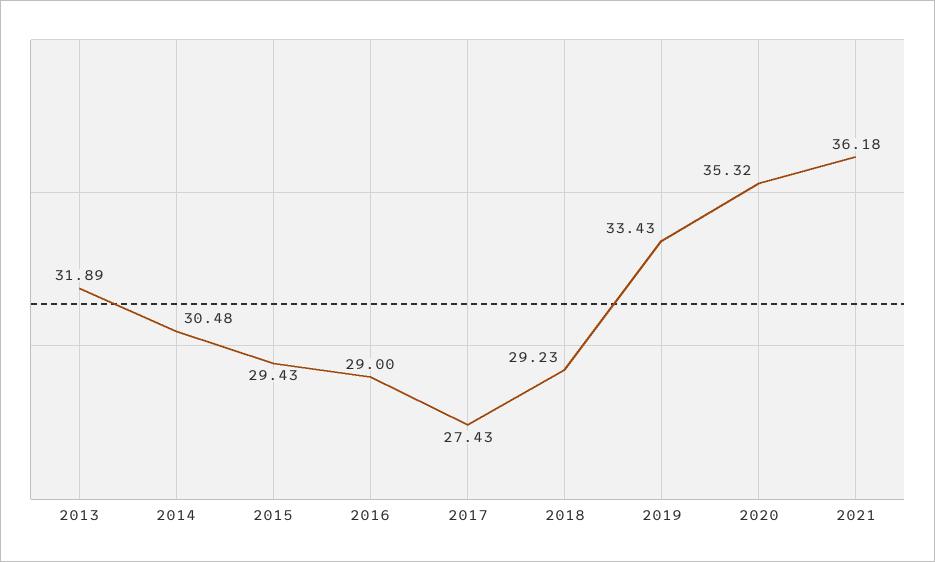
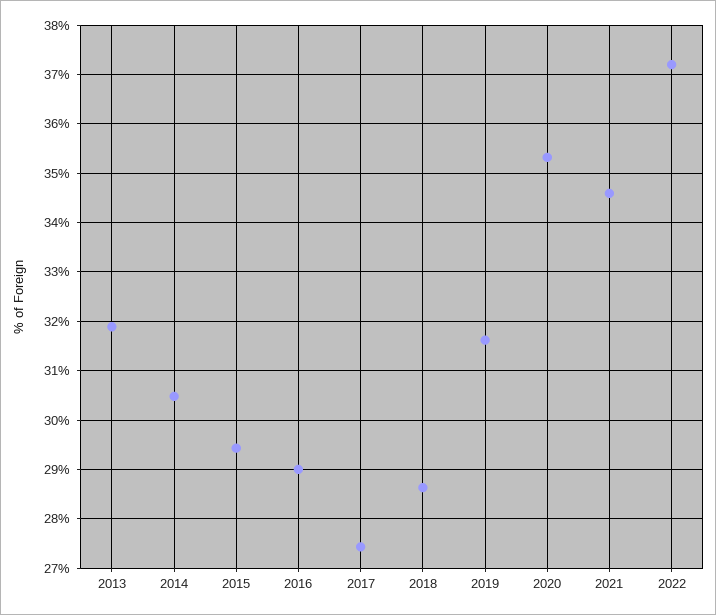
2018: 29.23 -> 28.6
2019: 33.43 -> 31.6
2021: 36.18 -> 34.6
2022: none -> 37.2

